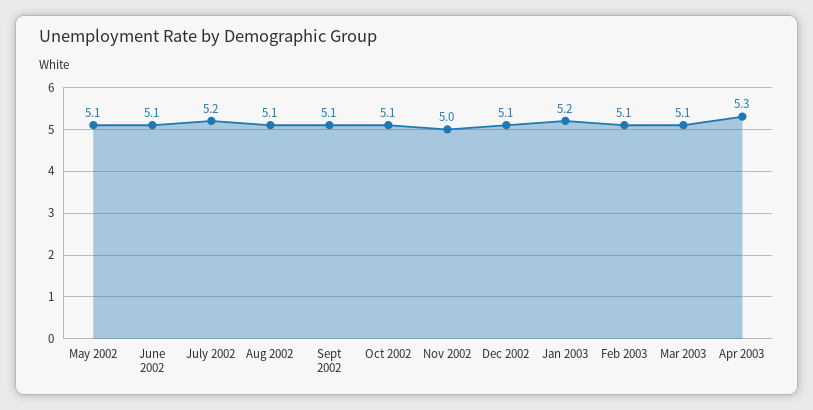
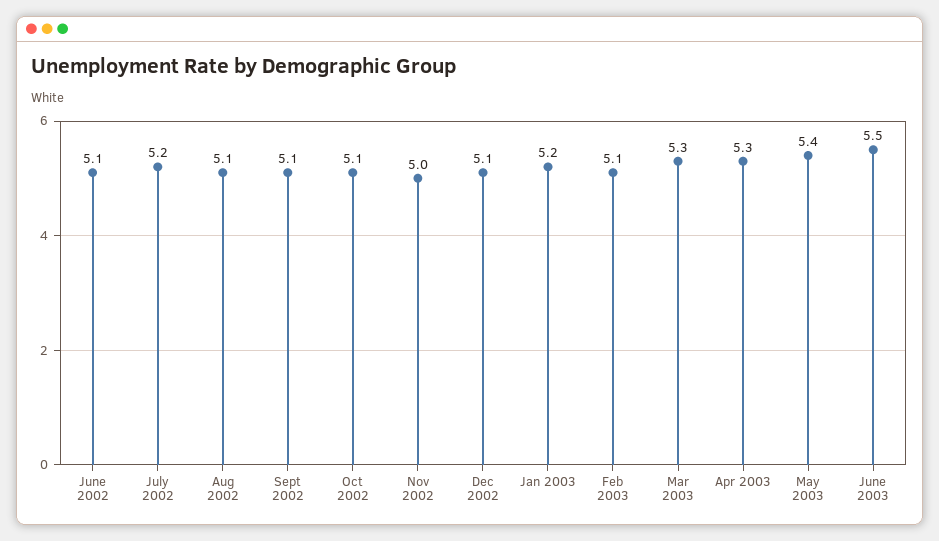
May 2002: 5.1 -> none
Mar 2003: 5.1 -> 5.3
May 2003: none -> 5.4
June 2003: none -> 5.5

